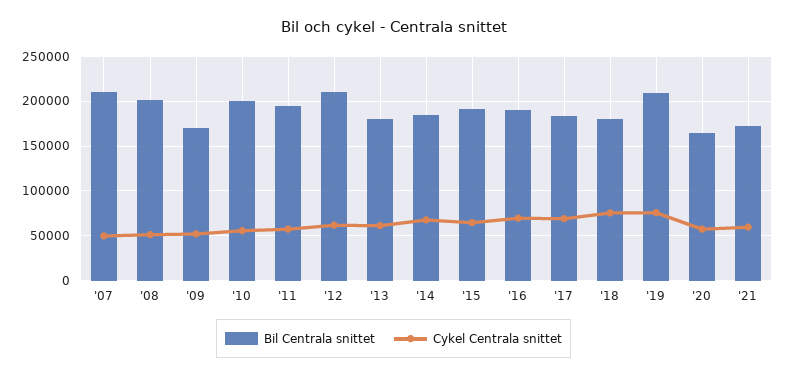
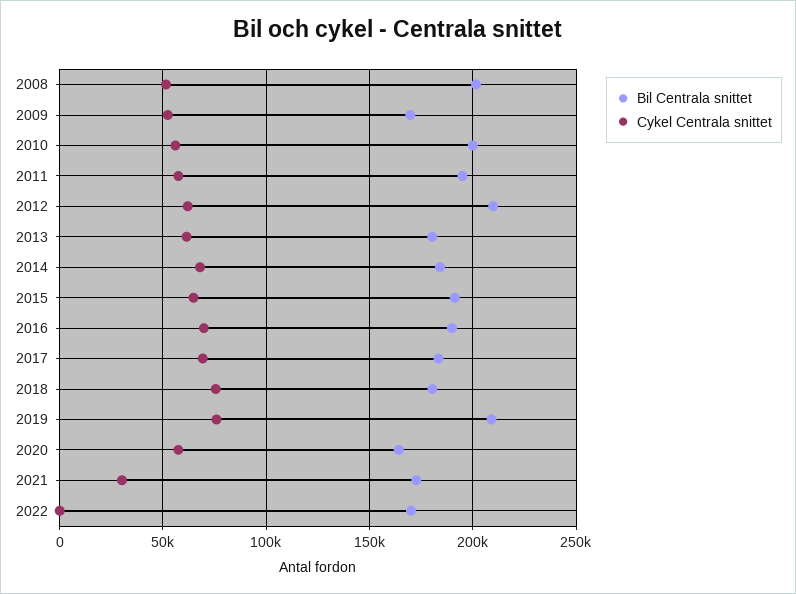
Bil Centrala snittet, '07: 210000 -> none
Cykel Centrala snittet, '07: 50000 -> none
Cykel Centrala snittet, '21: 60000 -> 30000
Bil Centrala snittet, 2022: none -> 170000
Cykel Centrala snittet, 2022: none -> 0

